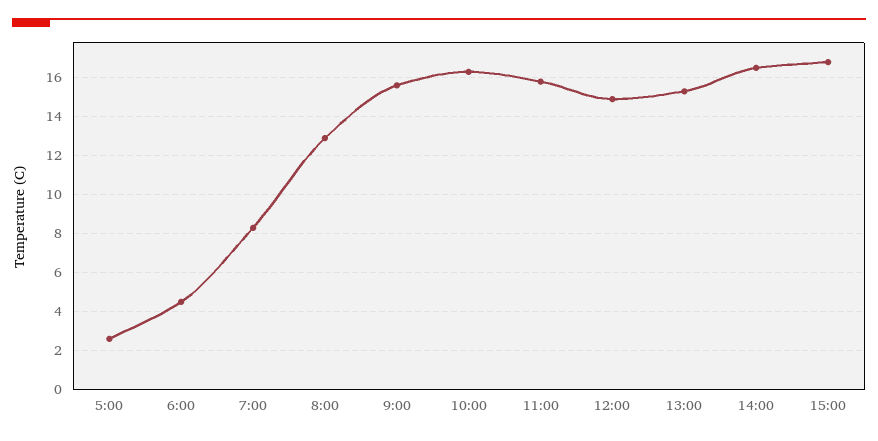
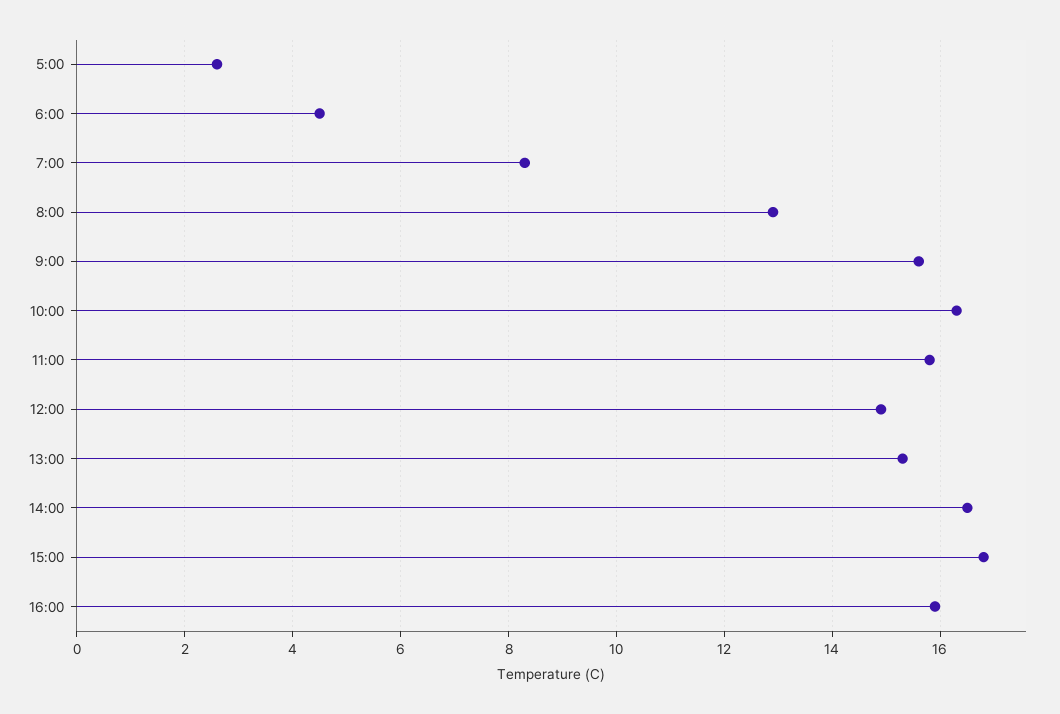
16:00: none -> 16

